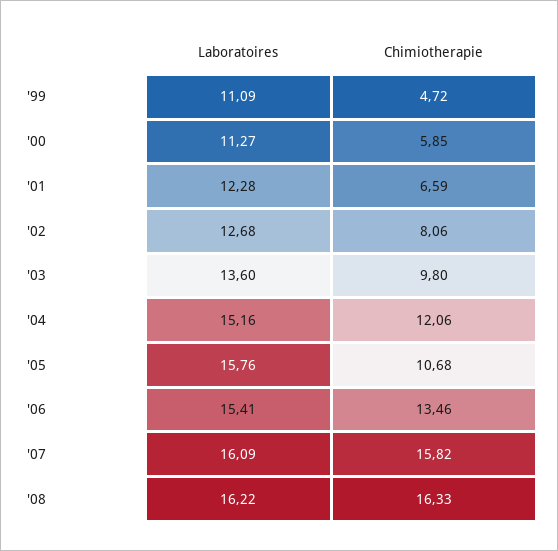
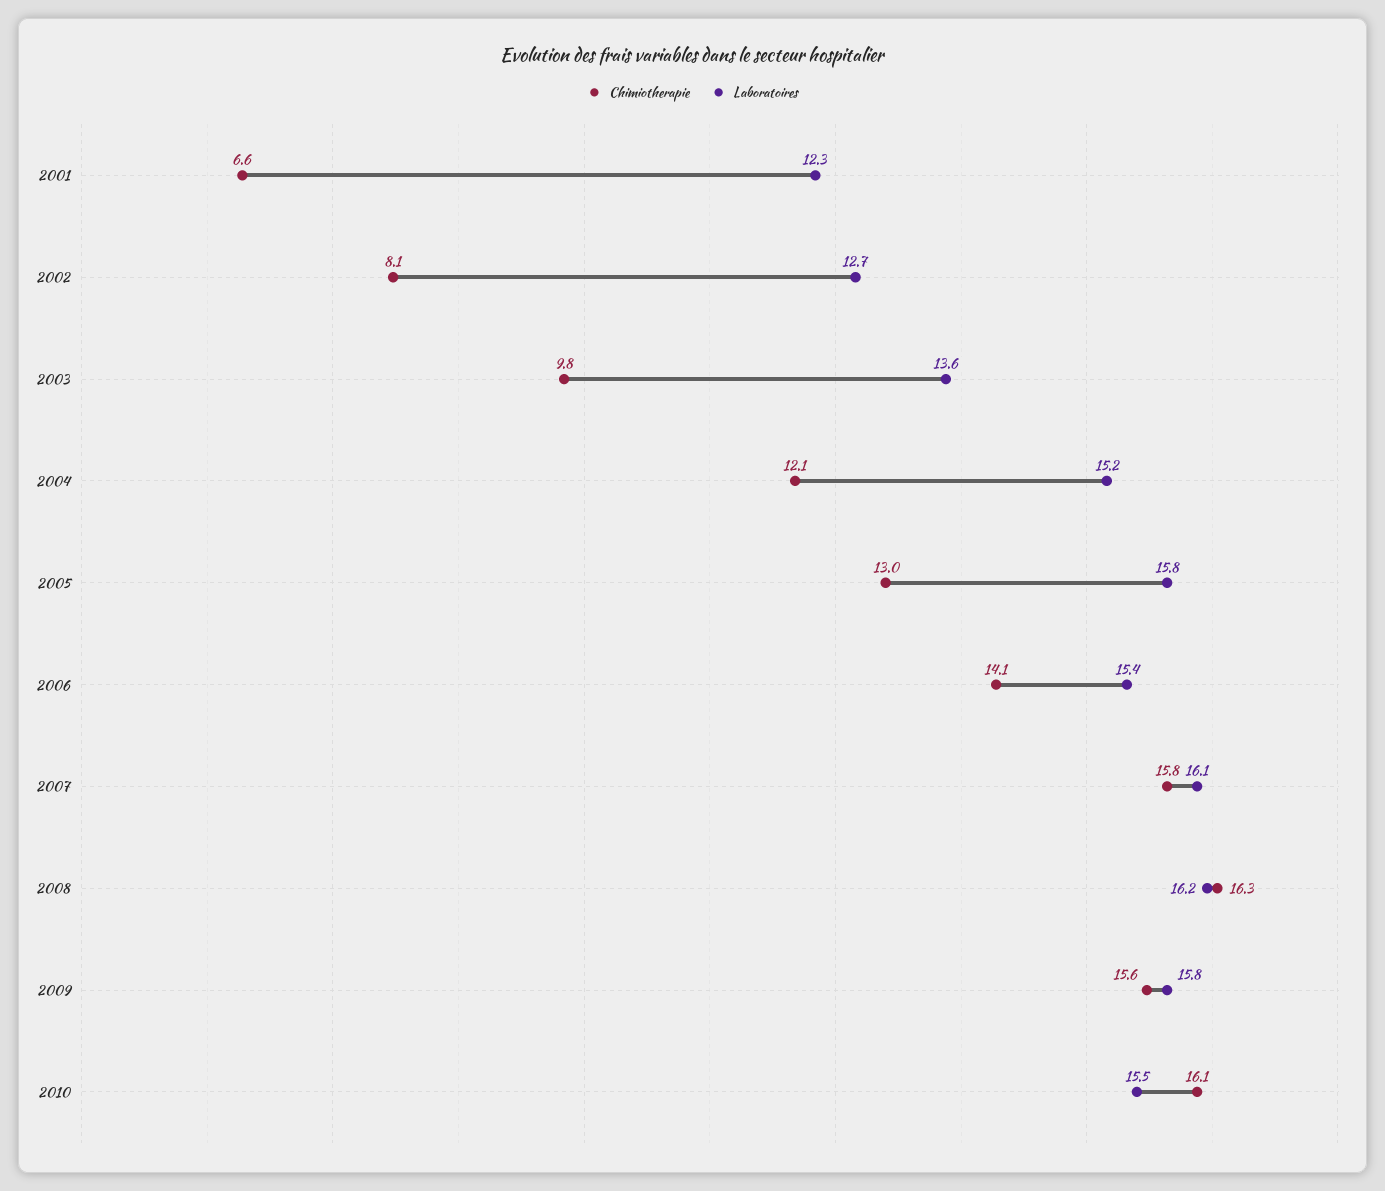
Laboratoires, '99: 11.09 -> none
Chimiotherapie, '99: 4.72 -> none
Laboratoires, '00: 11.27 -> none
Chimiotherapie, '00: 5.85 -> none
Chimiotherapie, '05: 10.68 -> 13
Chimiotherapie, '06: 13.46 -> 14.1
Chimiotherapie, 2009: none -> 15.6
Laboratoires, 2009: none -> 15.8
Chimiotherapie, 2010: none -> 16.1
Laboratoires, 2010: none -> 15.5

